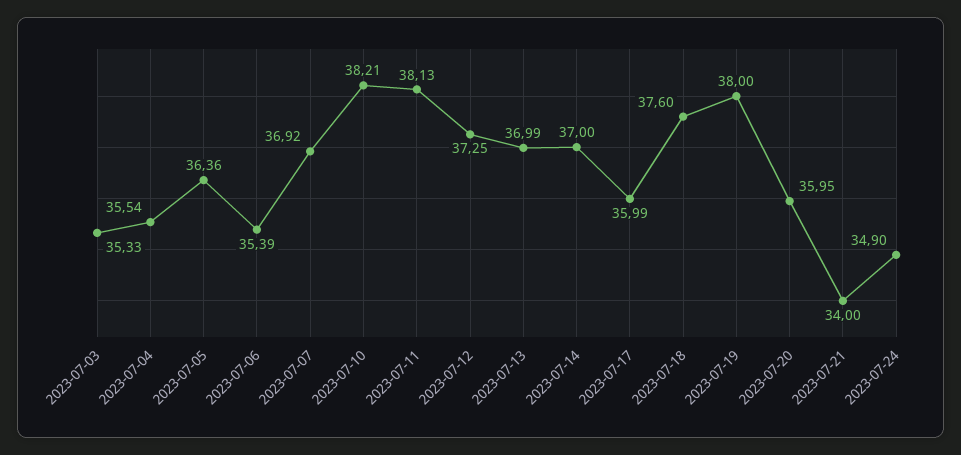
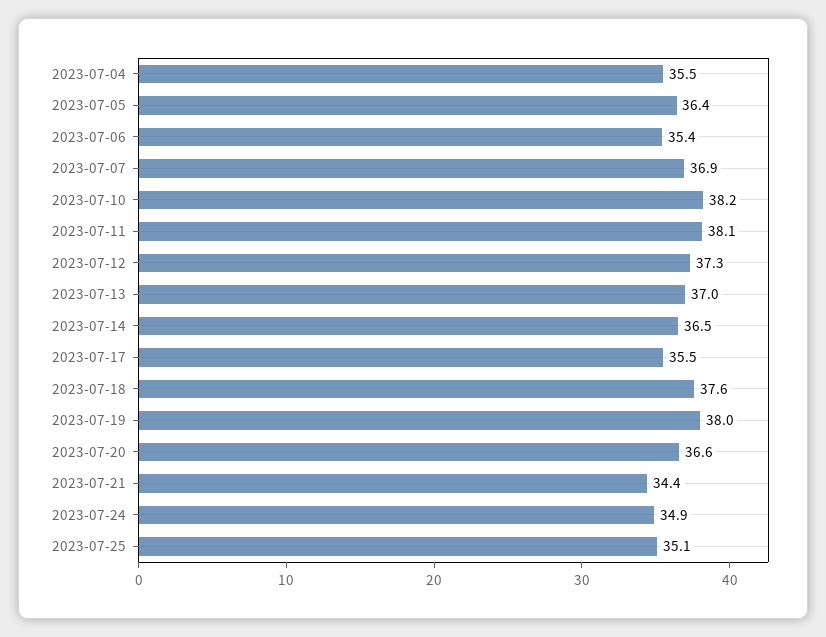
2023-07-03: 35.33 -> none
2023-07-14: 37 -> 36.5
2023-07-17: 35.99 -> 35.5
2023-07-20: 35.95 -> 36.6
2023-07-21: 34 -> 34.4
2023-07-25: none -> 35.1

